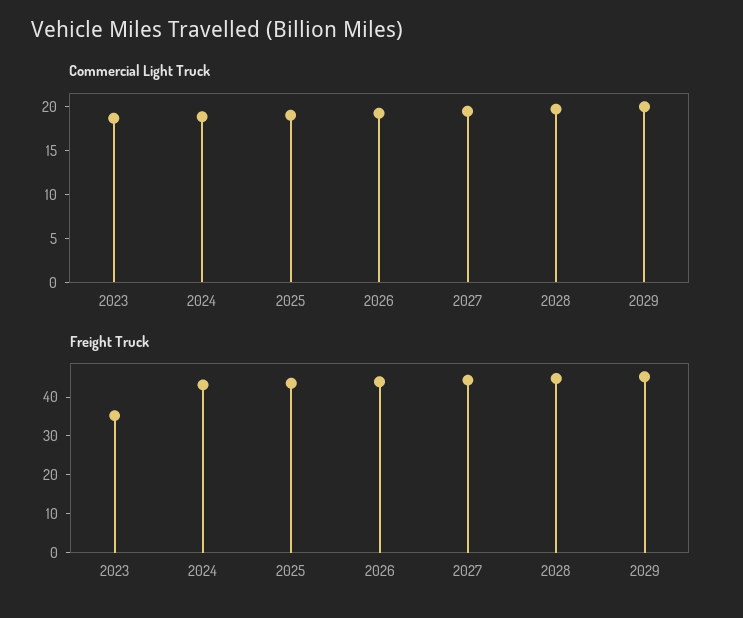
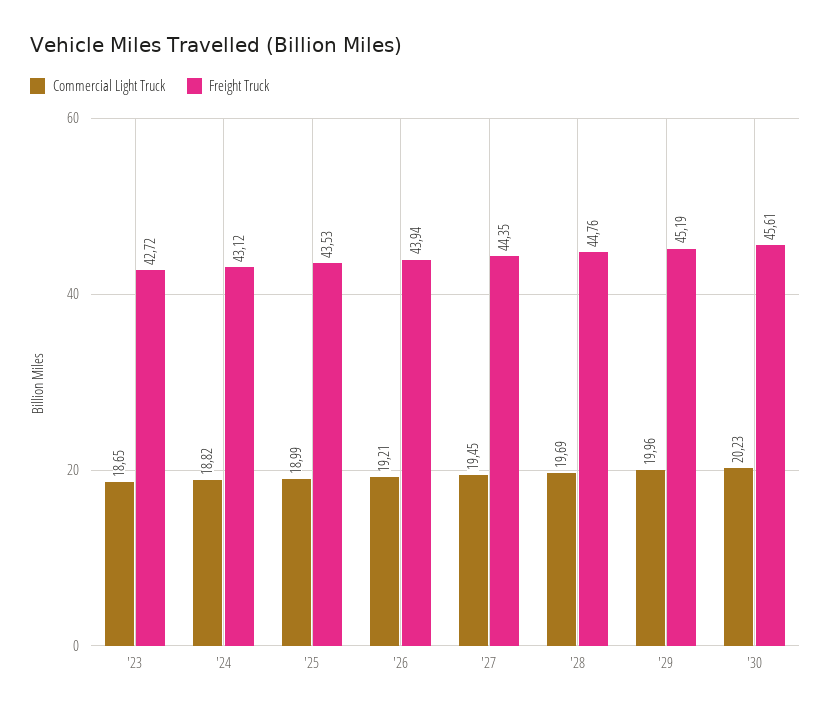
Freight Truck, 2023: 35 -> 42.72
Commercial Light Truck, '30: none -> 20.23
Freight Truck, '30: none -> 45.61

